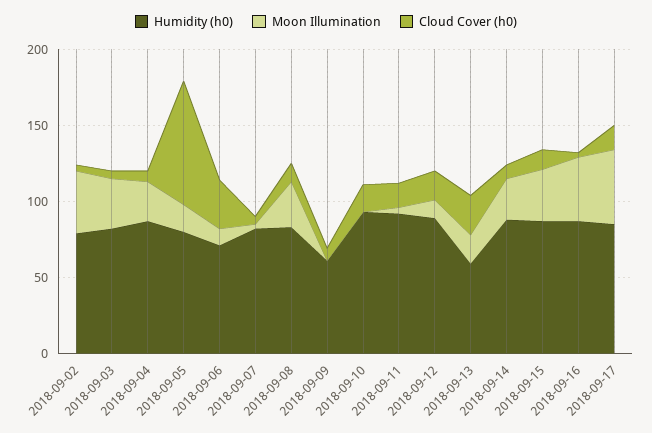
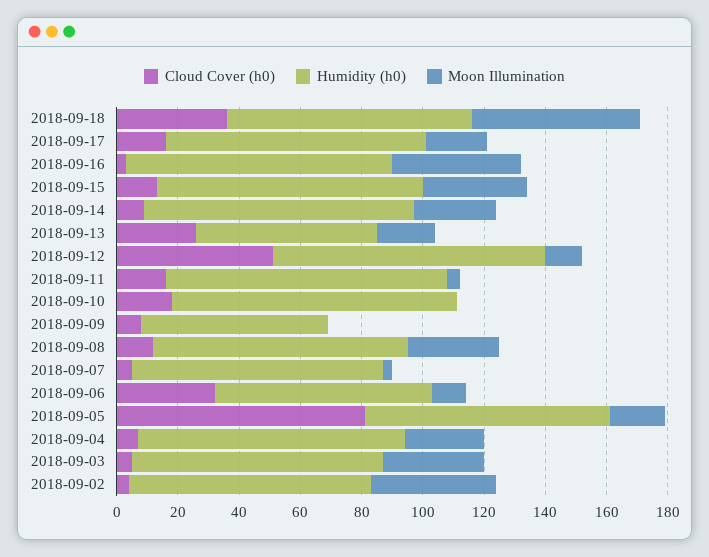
Cloud Cover (h0), 2018-09-12: 20 -> 50
Moon Illumination, 2018-09-17: 50 -> 20
Cloud Cover (h0), 2018-09-18: none -> 35
Humidity (h0), 2018-09-18: none -> 80
Moon Illumination, 2018-09-18: none -> 55

